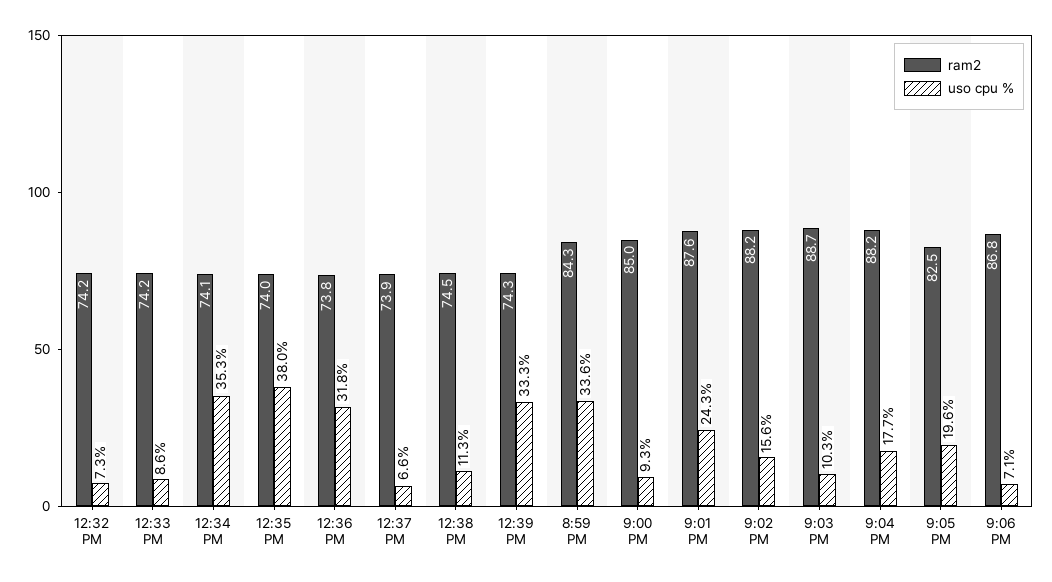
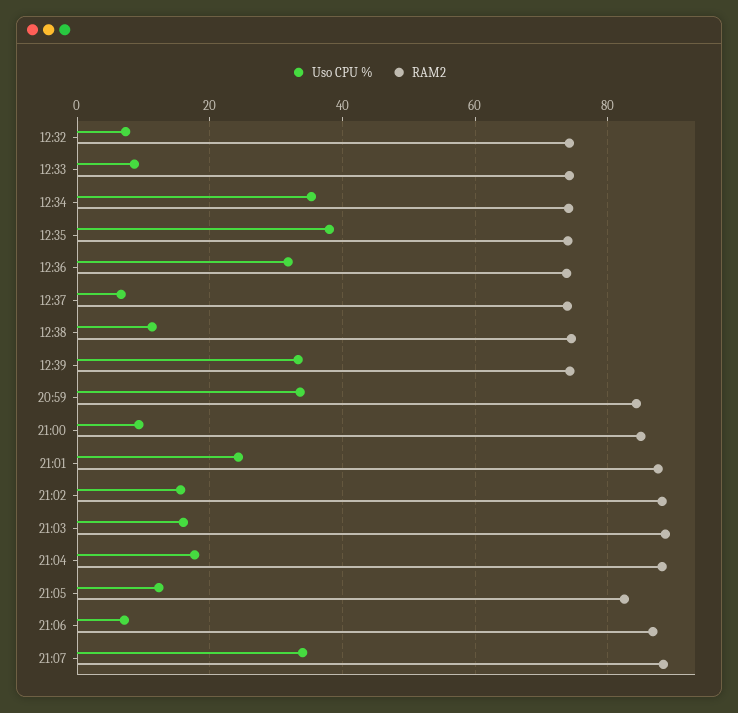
uso cpu %, 9:03 PM: 10.3 -> 16
uso cpu %, 9:05 PM: 19.6 -> 12
uso cpu %, 21:07: none -> 34
ram2, 21:07: none -> 88

